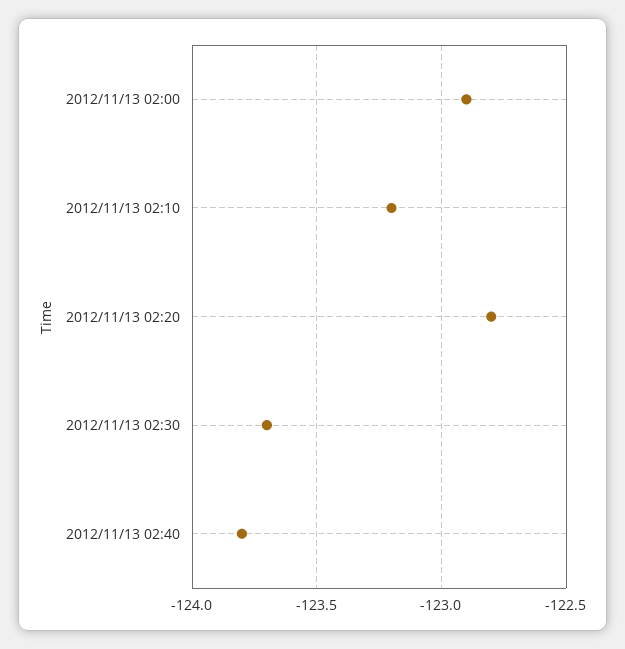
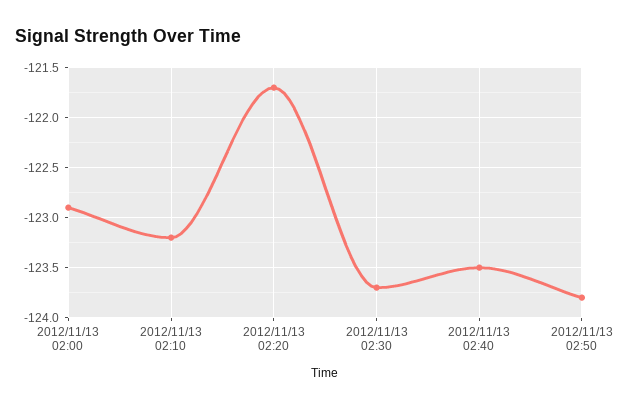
2012/11/13 02:20: -122.8 -> -121.7
2012/11/13 02:40: -123.8 -> -123.5
2012/11/13 02:50: none -> -123.8

